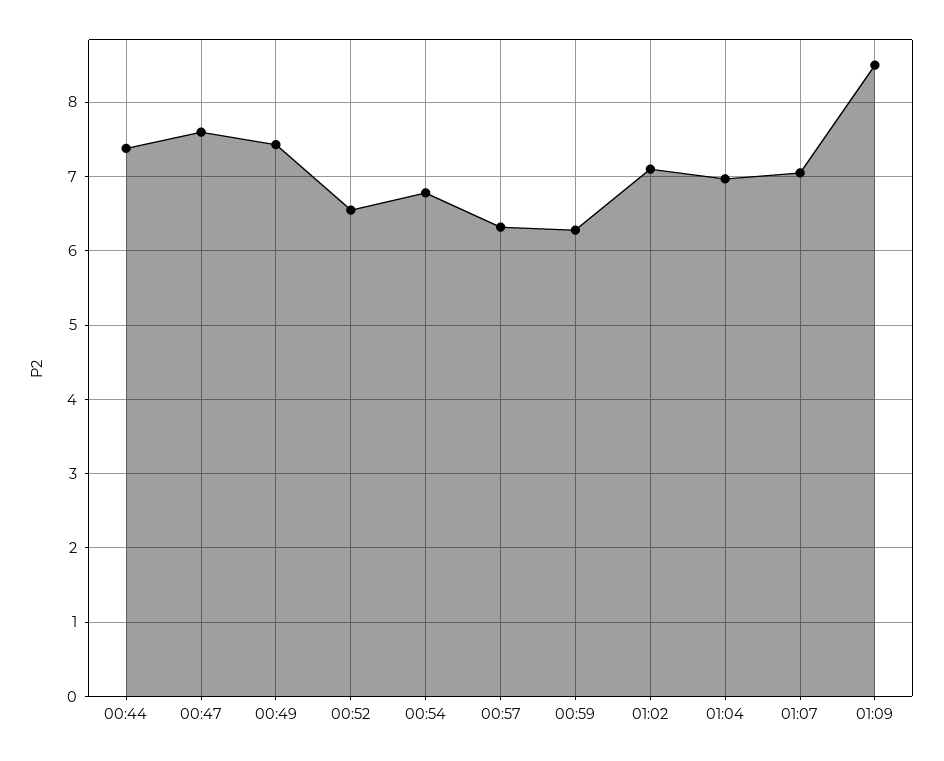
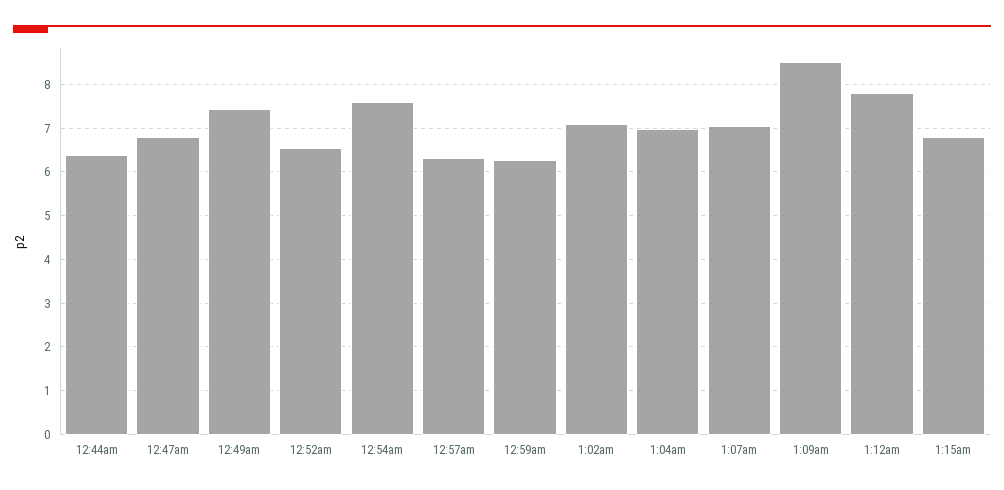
00:44: 7.4 -> 6.4
00:47: 7.6 -> 6.8
00:54: 6.8 -> 7.6
1:12am: none -> 7.8
1:15am: none -> 6.8

